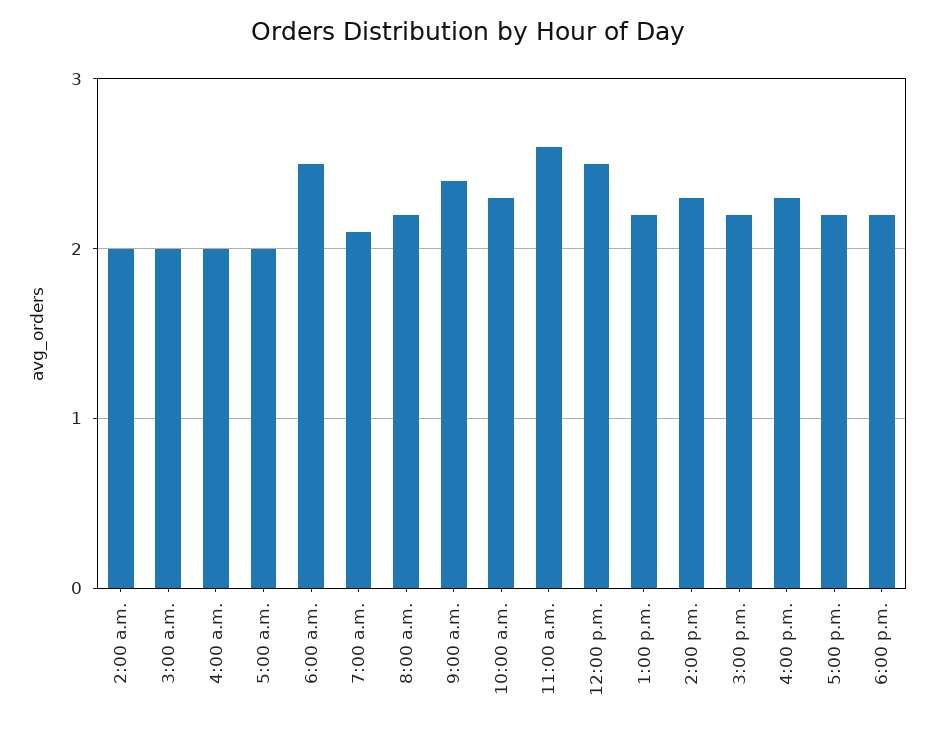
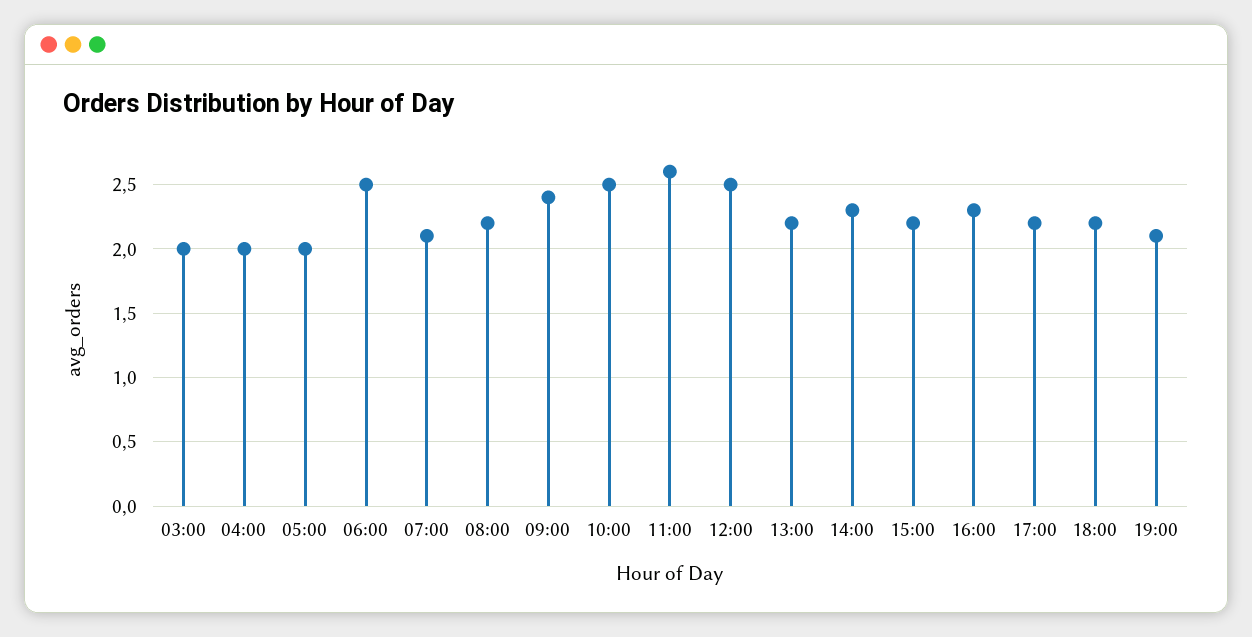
2:00 a.m.: 2 -> none
10:00 a.m.: 2.3 -> 2.5
19:00: none -> 2.1

